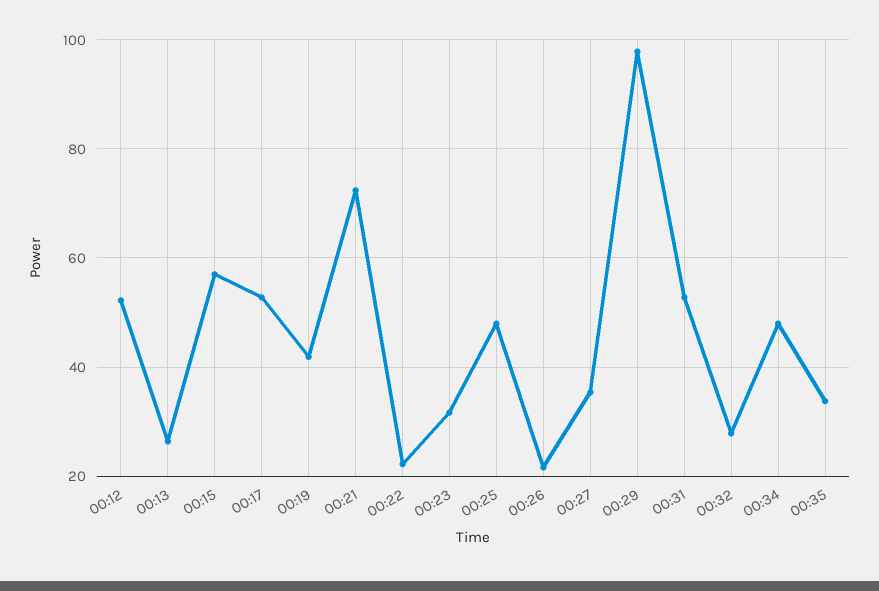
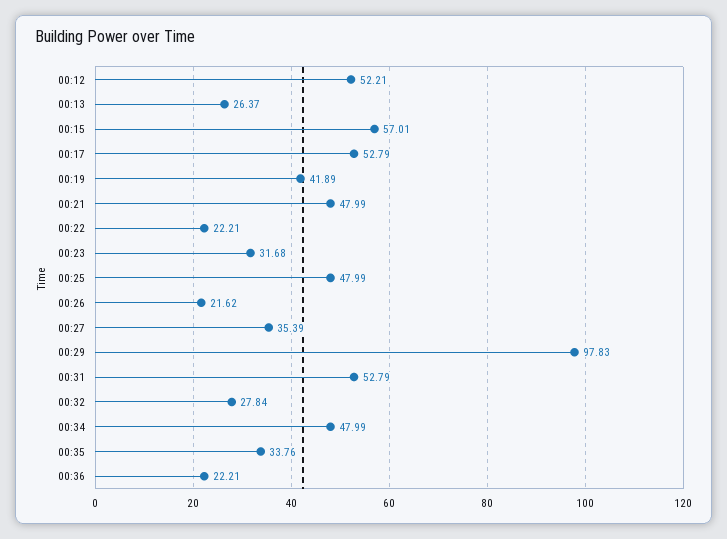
00:21: 72 -> 47.99
00:36: none -> 22.21

